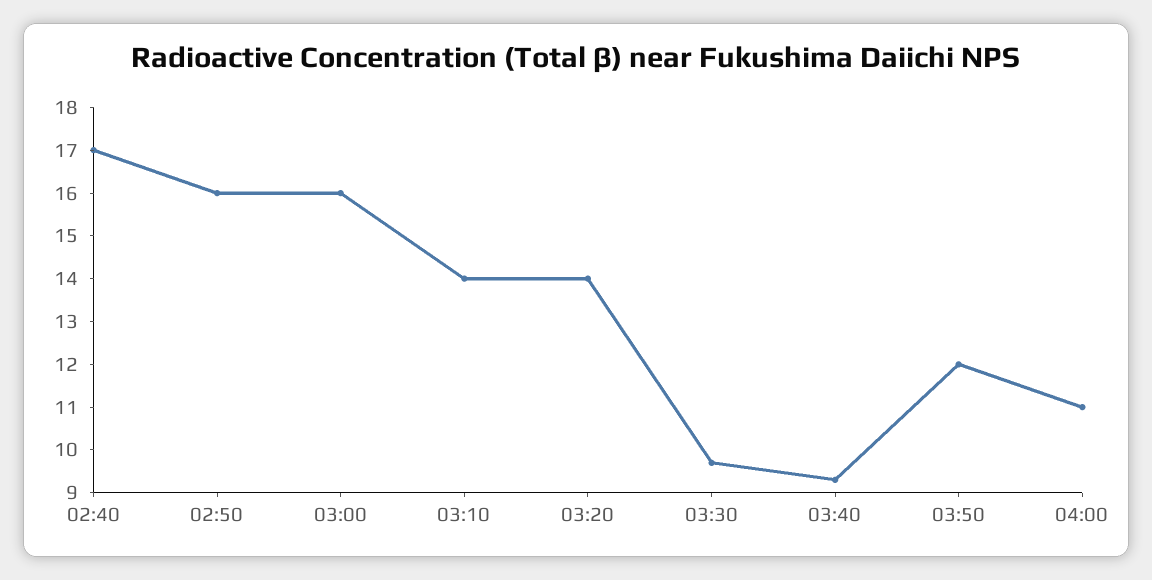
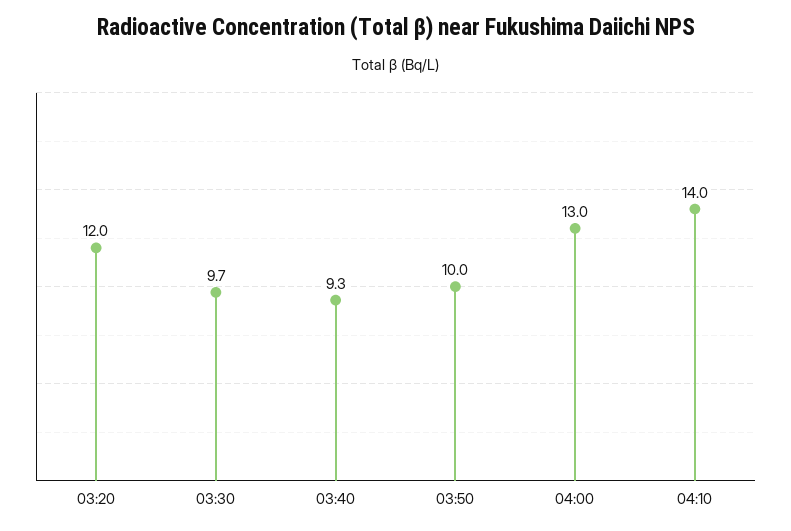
02:40: 17 -> none
02:50: 16 -> none
03:00: 16 -> none
03:10: 14 -> none
03:20: 14 -> 12
03:50: 12 -> 10
04:00: 11 -> 13
04:10: none -> 14

